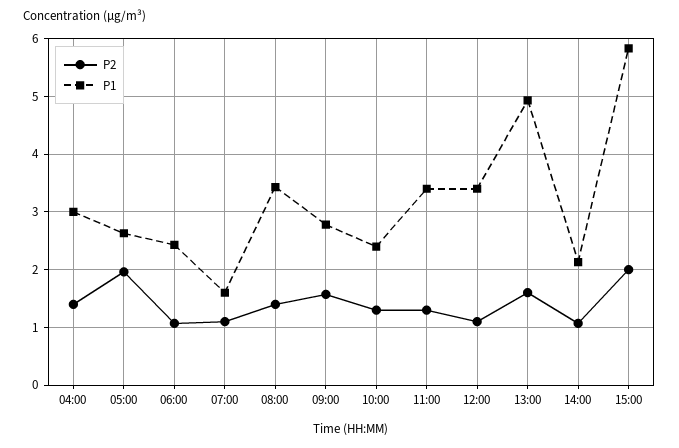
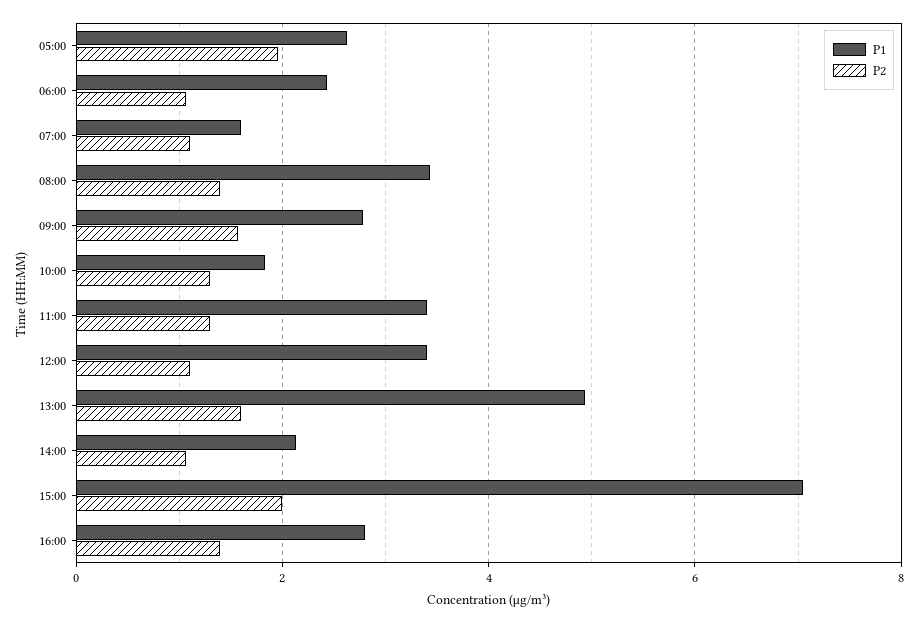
P2, 04:00: 1.4 -> none
P1, 04:00: 3 -> none
P1, 10:00: 2.4 -> 1.8
P1, 15:00: 5.8 -> 7
P1, 16:00: none -> 2.8
P2, 16:00: none -> 1.4

